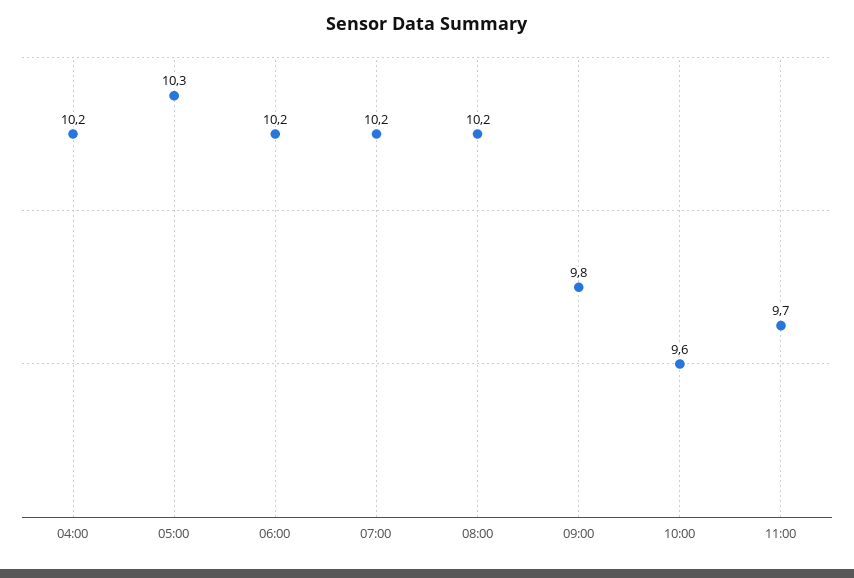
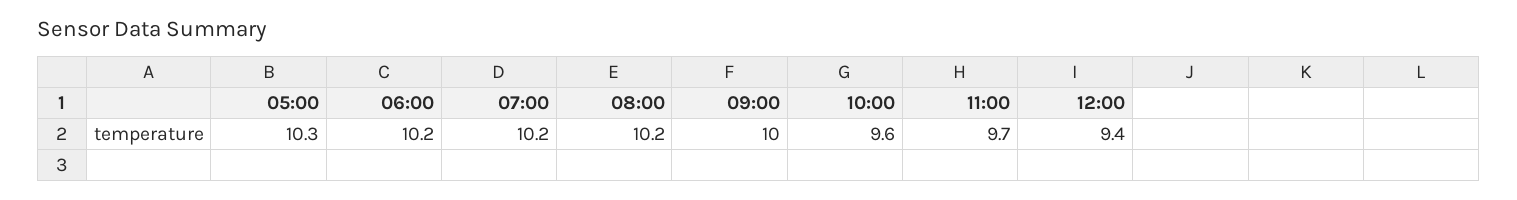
04:00: 10.2 -> none
09:00: 9.8 -> 10
12:00: none -> 9.4

